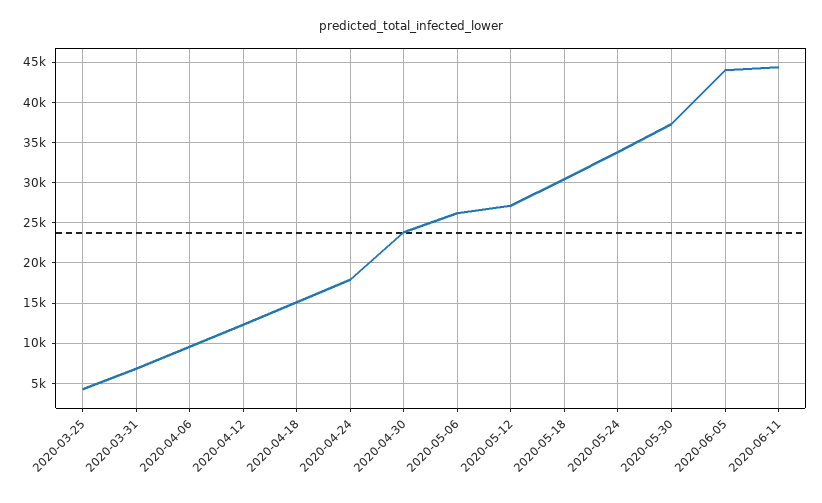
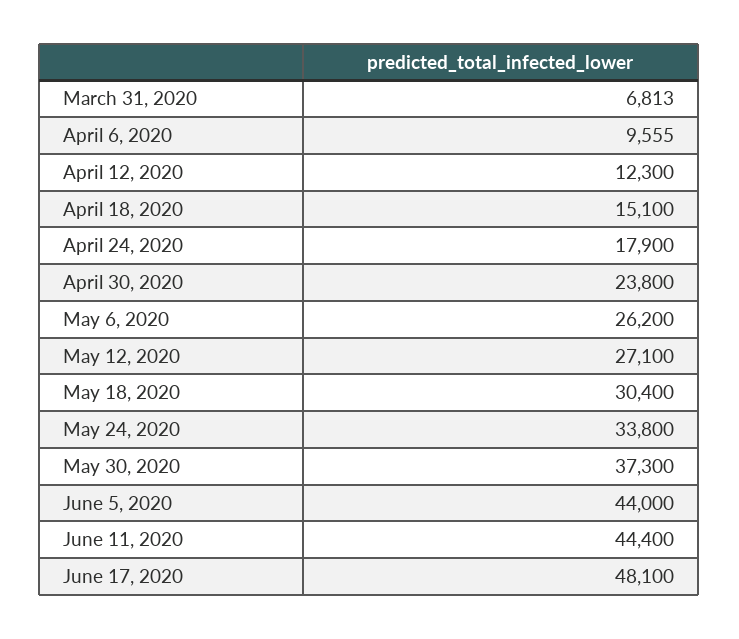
2020-03-25: 4000 -> none
June 17, 2020: none -> 48100

